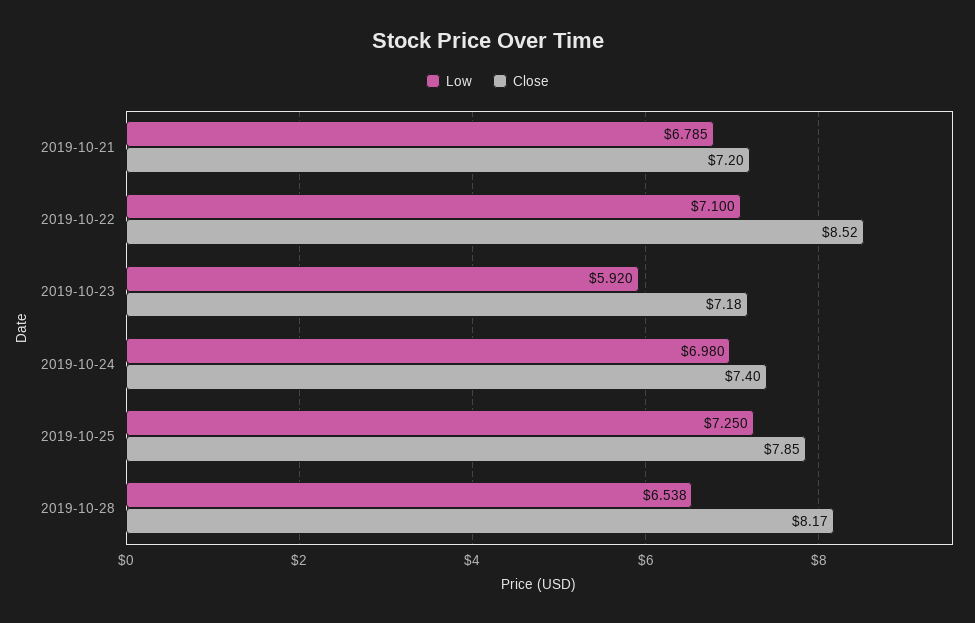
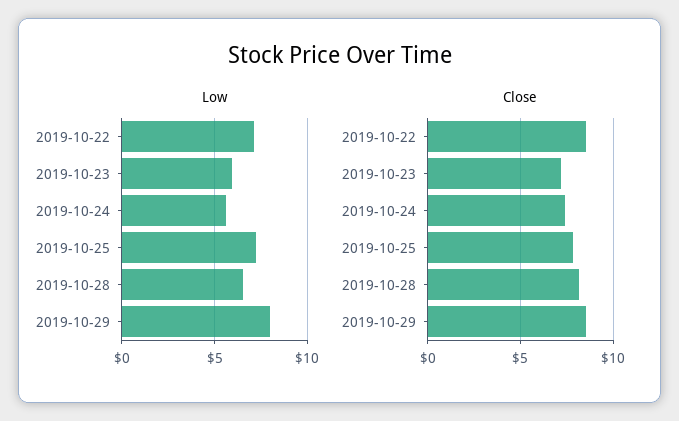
Low, 2019-10-21: 6.785 -> none
Close, 2019-10-21: 7.2 -> none
Low, 2019-10-24: 6.98 -> 5.5
Low, 2019-10-29: none -> 8
Close, 2019-10-29: none -> 8.5

